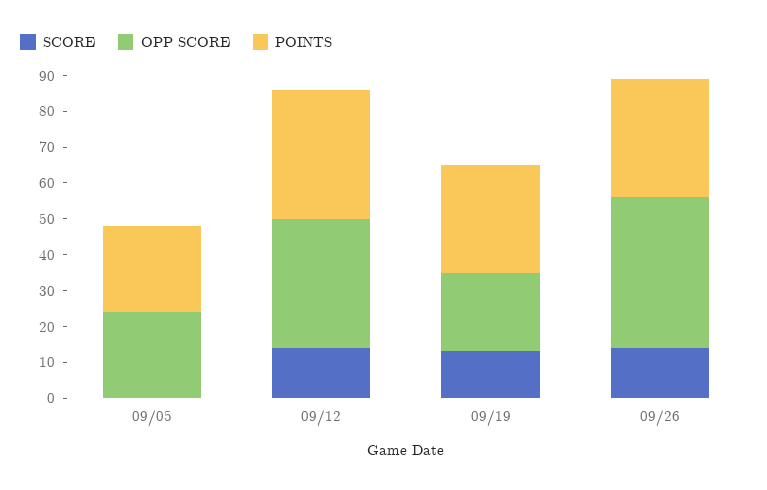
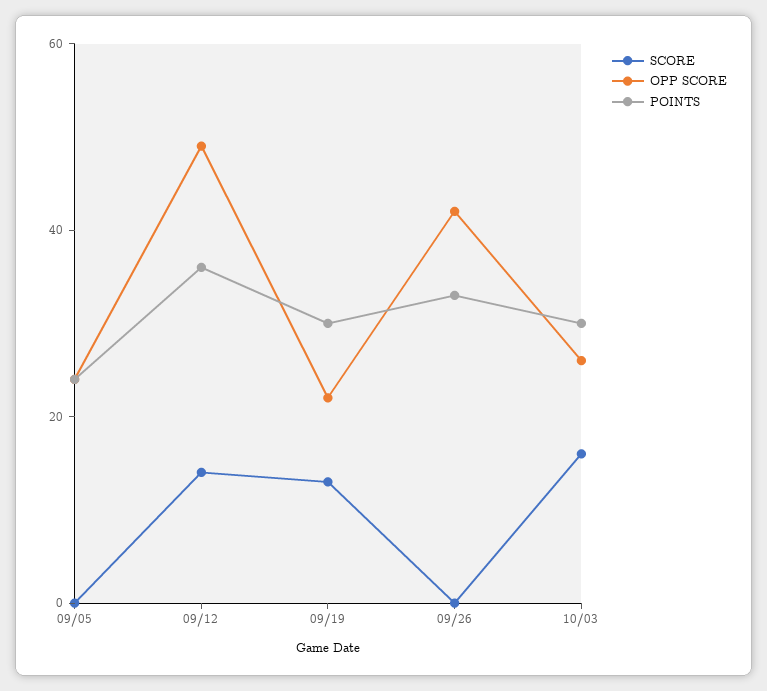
OPP SCORE, 09/12: 35 -> 50
SCORE, 09/26: 15 -> 0
SCORE, 10/03: none -> 15
OPP SCORE, 10/03: none -> 25
POINTS, 10/03: none -> 30

